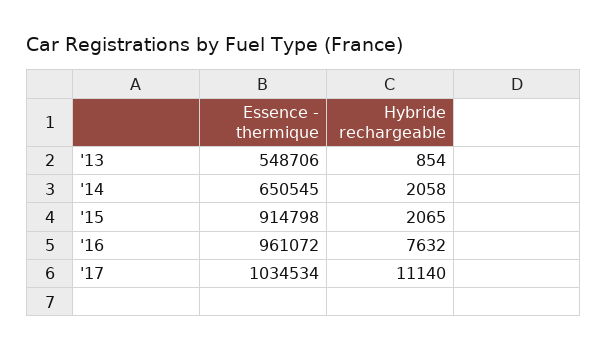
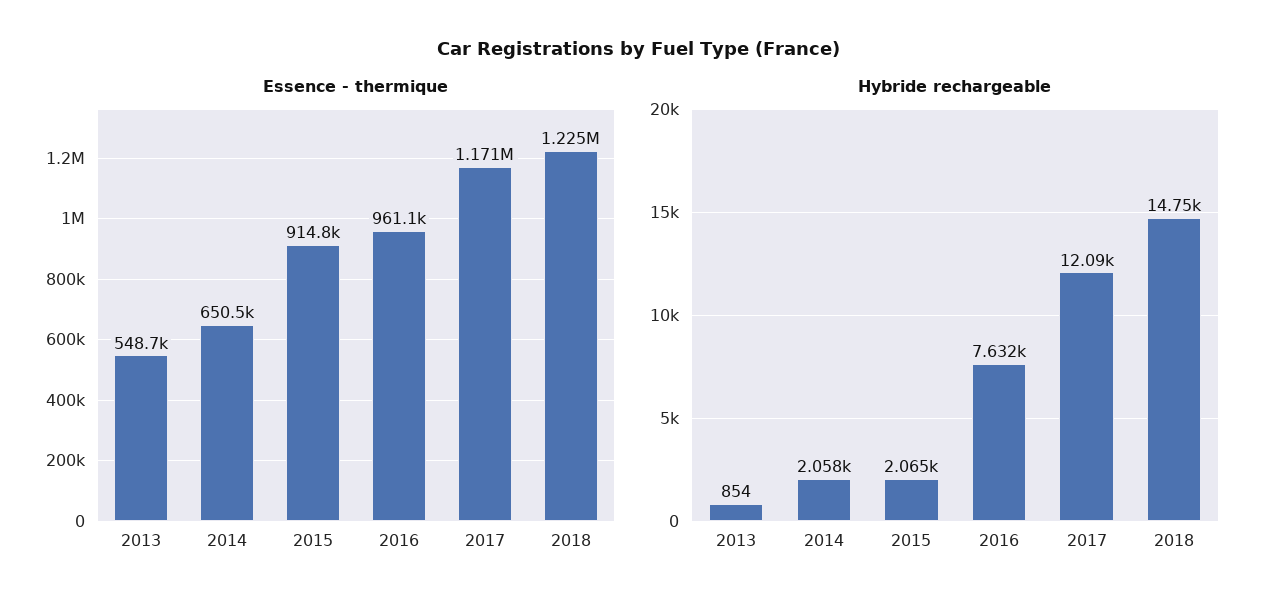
Essence - thermique, '17: 1034534 -> 1171000
Hybride rechargeable, '17: 11140 -> 12090
Essence - thermique, 2018: none -> 1225000
Hybride rechargeable, 2018: none -> 14750

